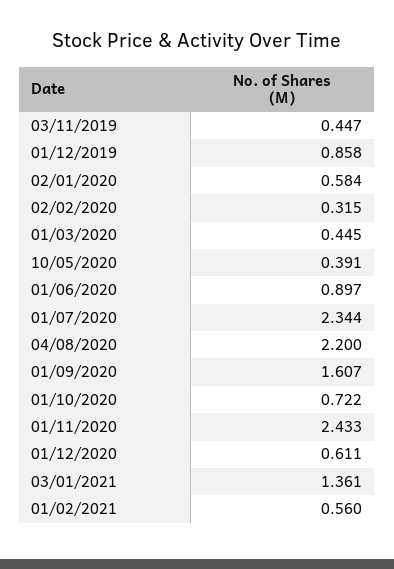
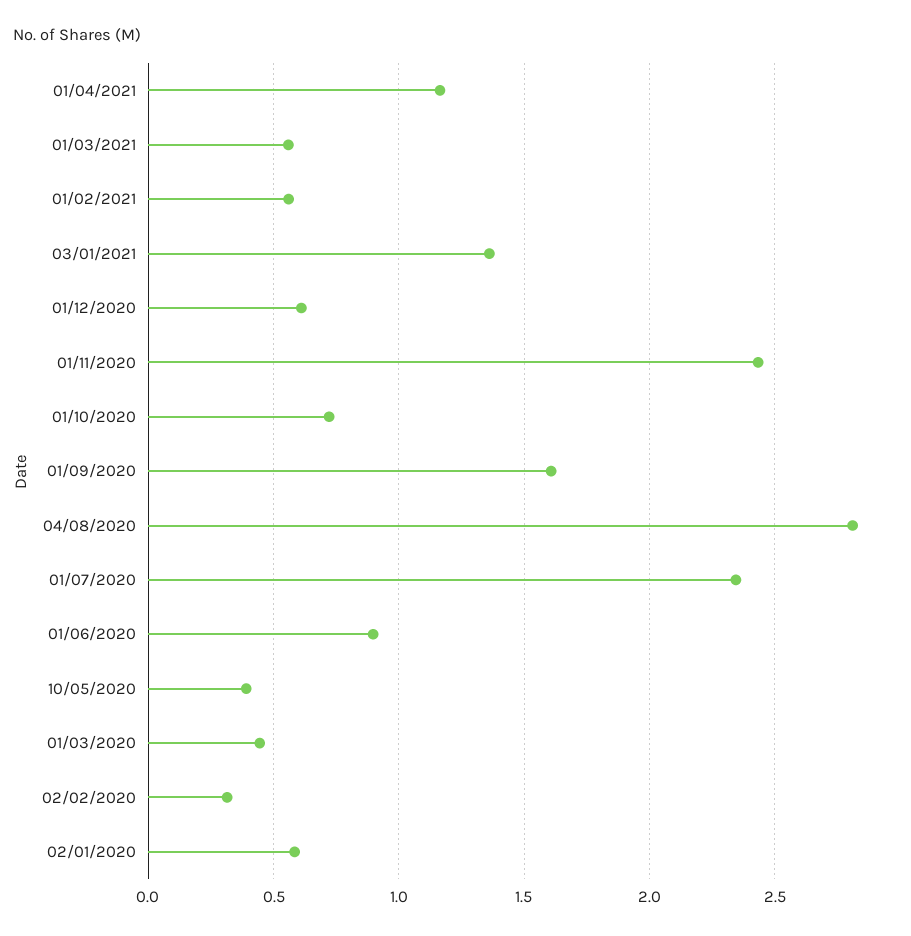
03/11/2019: 0.447 -> none
01/12/2019: 0.858 -> none
04/08/2020: 2.2 -> 2.8
01/04/2021: none -> 1.15
01/03/2021: none -> 0.55

